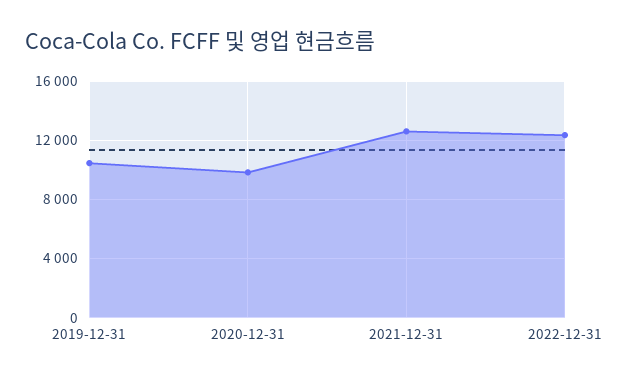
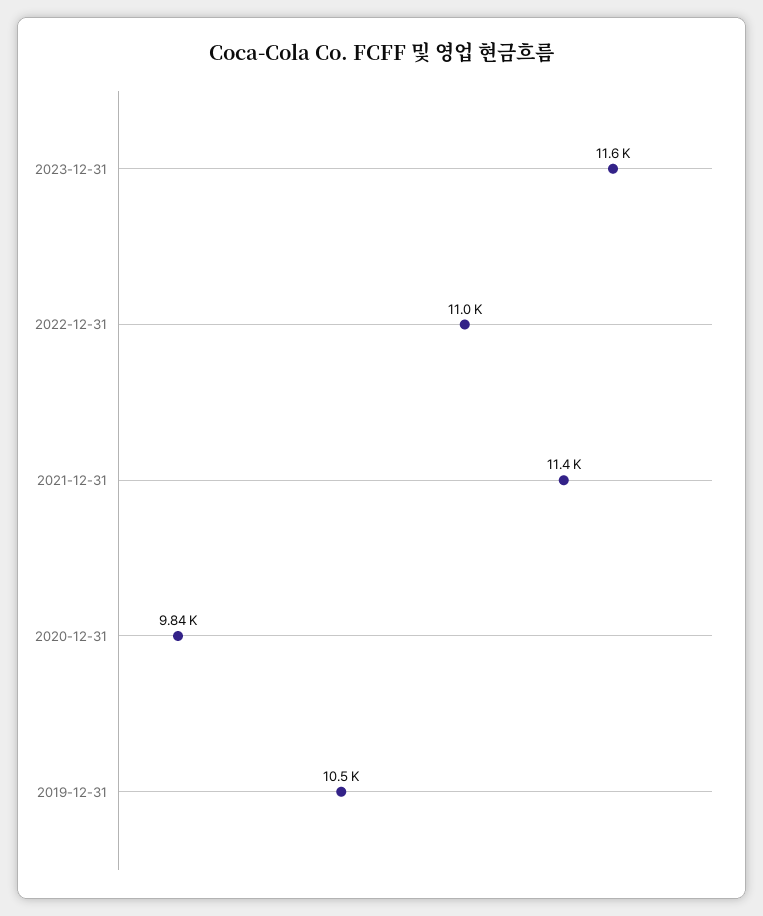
2021-12-31: 12500 -> 11400
2022-12-31: 12500 -> 11000
2023-12-31: none -> 11600

